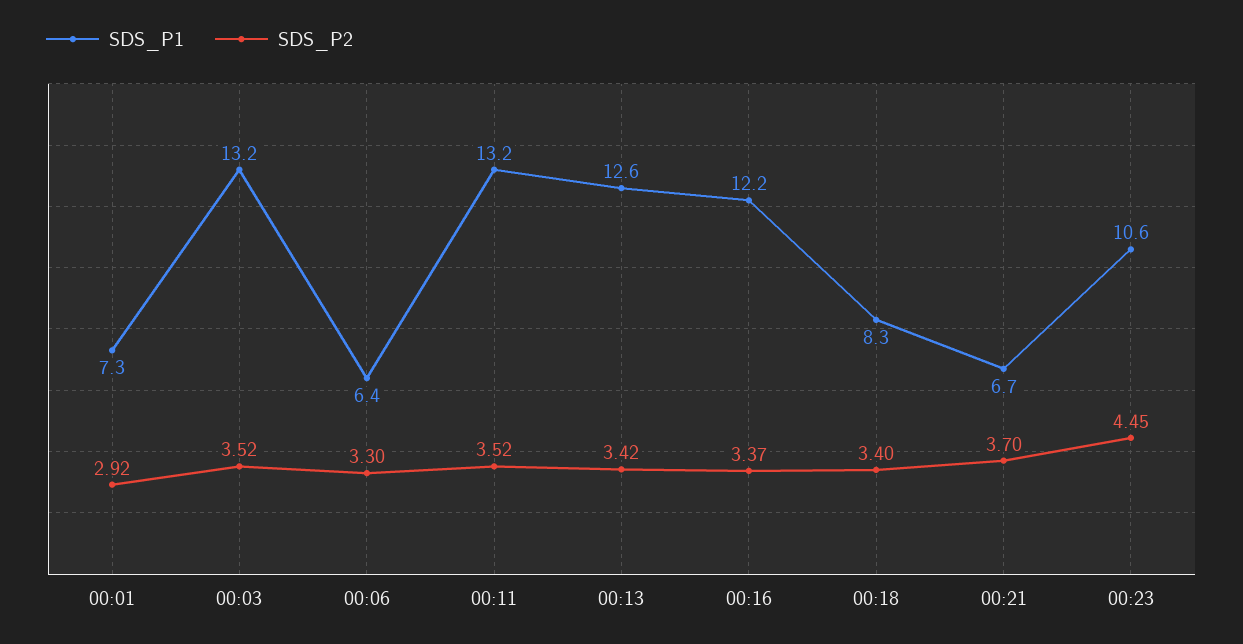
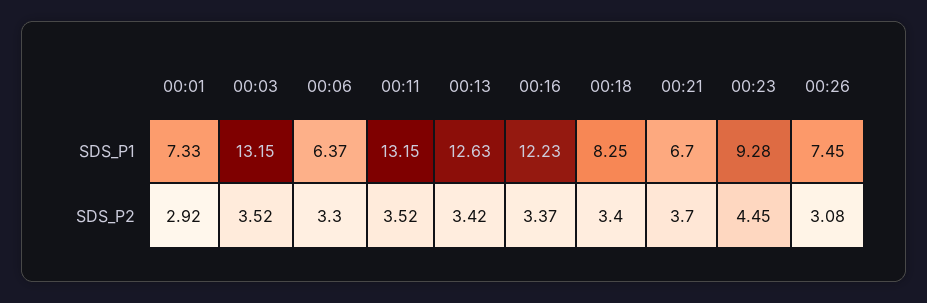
SDS_P1, 00:23: 10.6 -> 9.28
SDS_P1, 00:26: none -> 7.45
SDS_P2, 00:26: none -> 3.08

